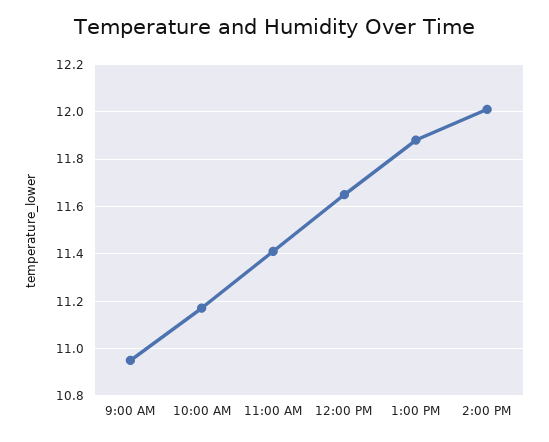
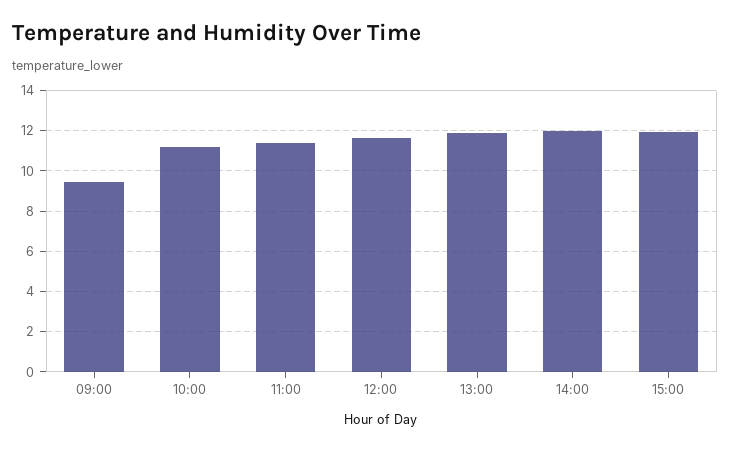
9:00 AM: 10.95 -> 9.5
15:00: none -> 12

